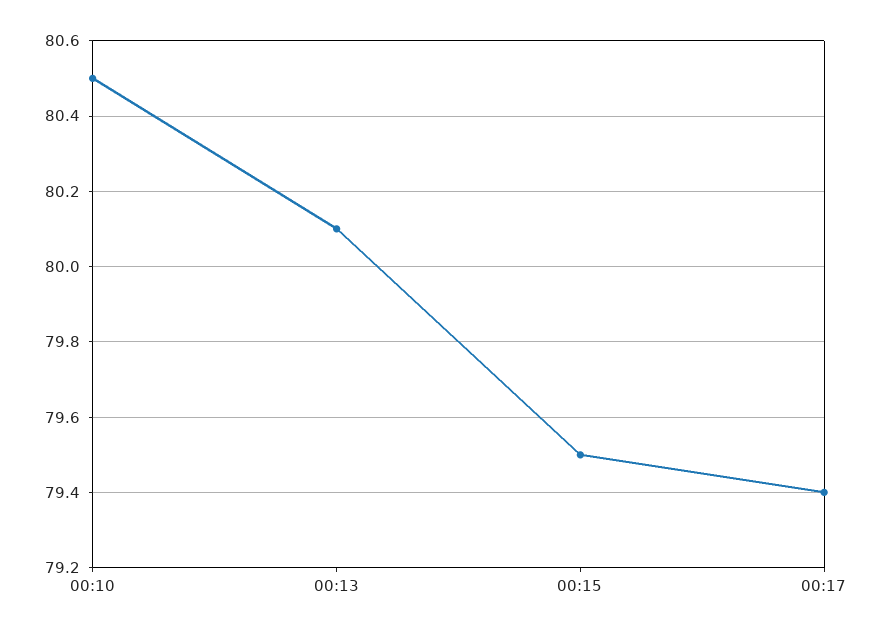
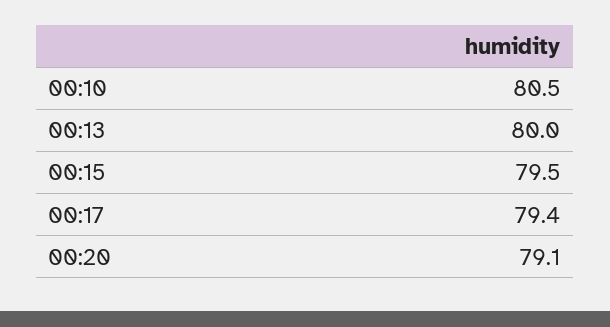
00:13: 80.1 -> 80
00:20: none -> 79.1

